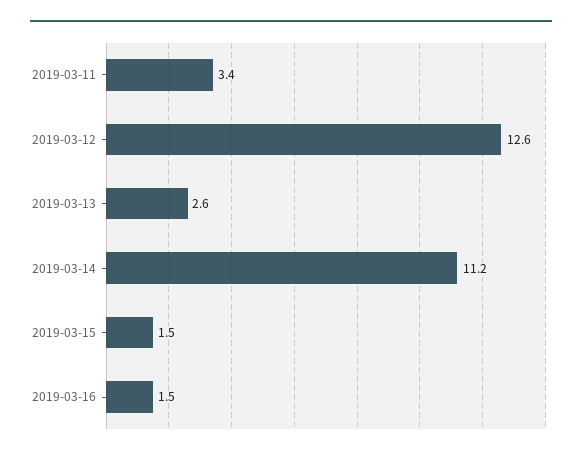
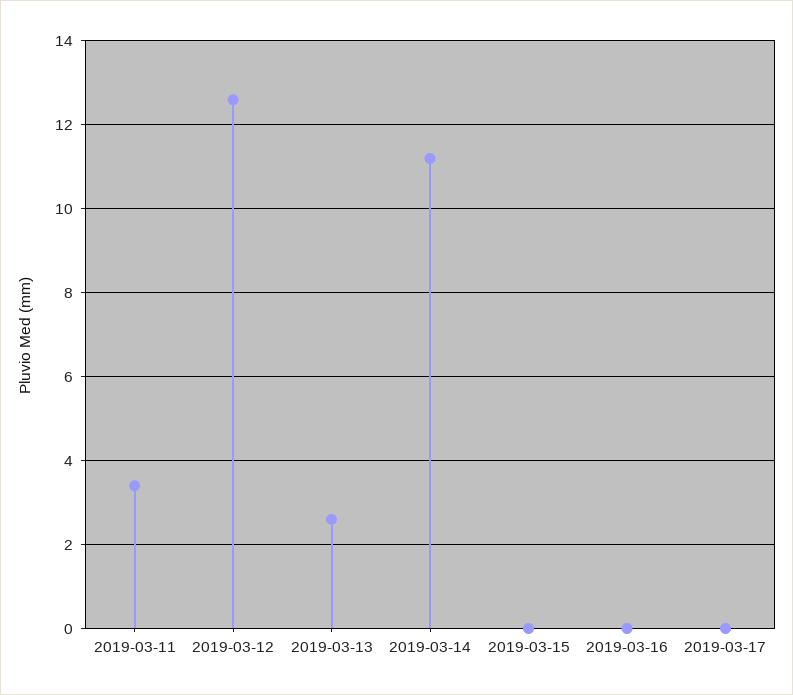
2019-03-15: 1.5 -> 0
2019-03-16: 1.5 -> 0
2019-03-17: none -> 0

